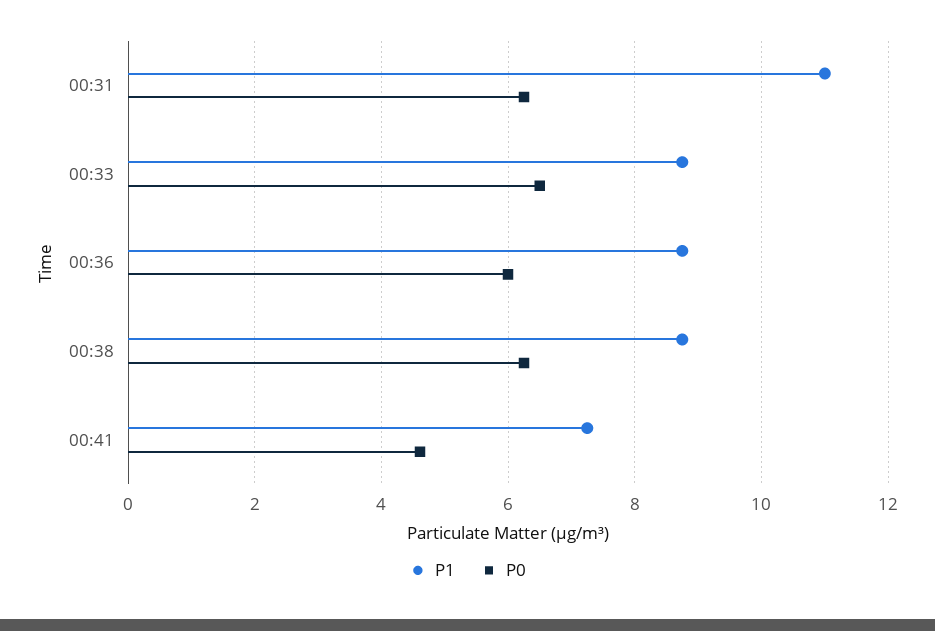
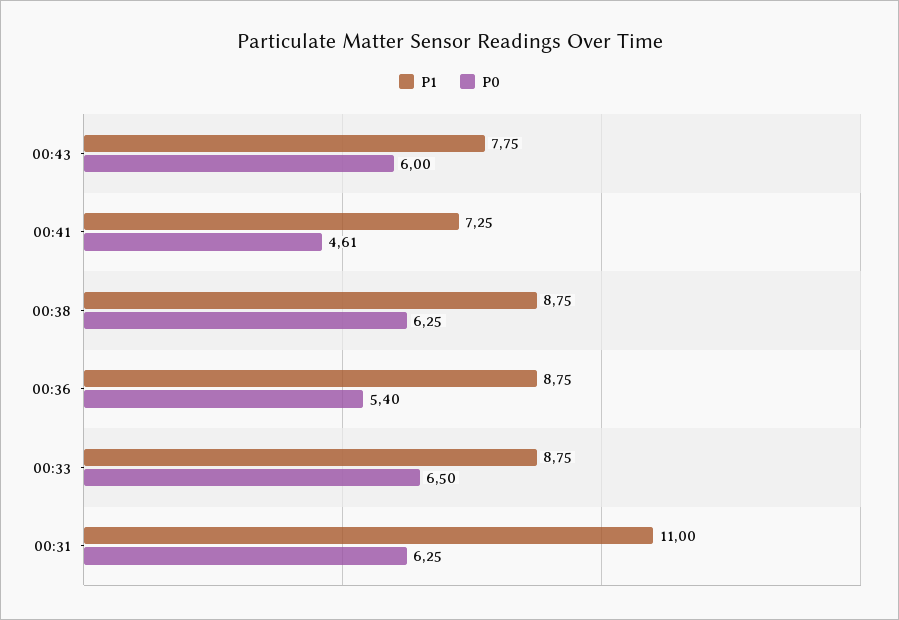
P0, 00:36: 6 -> 5.4
P1, 00:43: none -> 7.75
P0, 00:43: none -> 6

